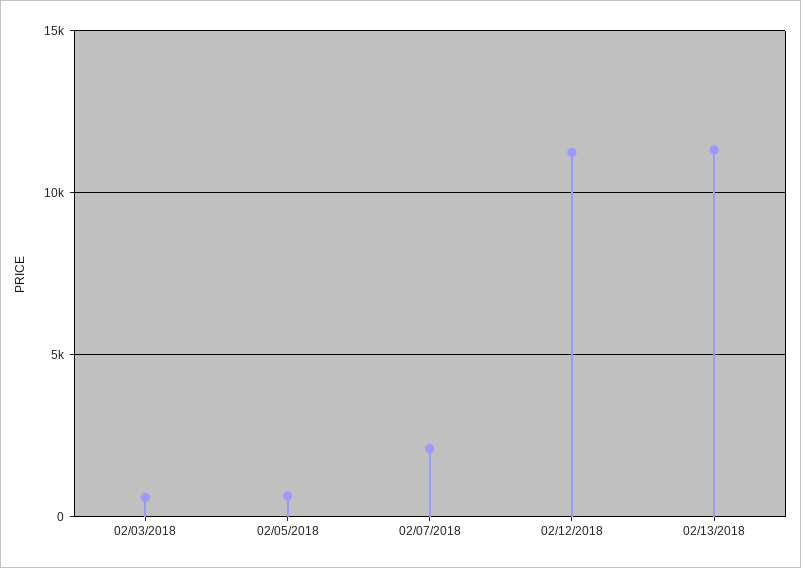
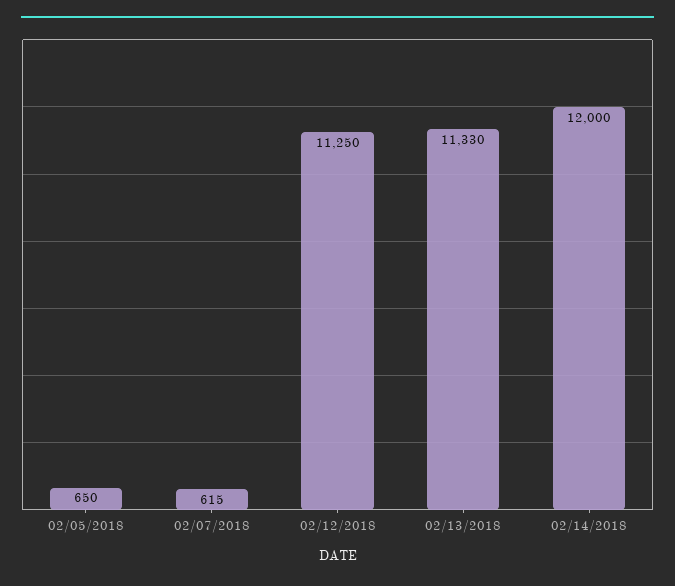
02/03/2018: 500 -> none
02/07/2018: 2000 -> 615
02/14/2018: none -> 12000

